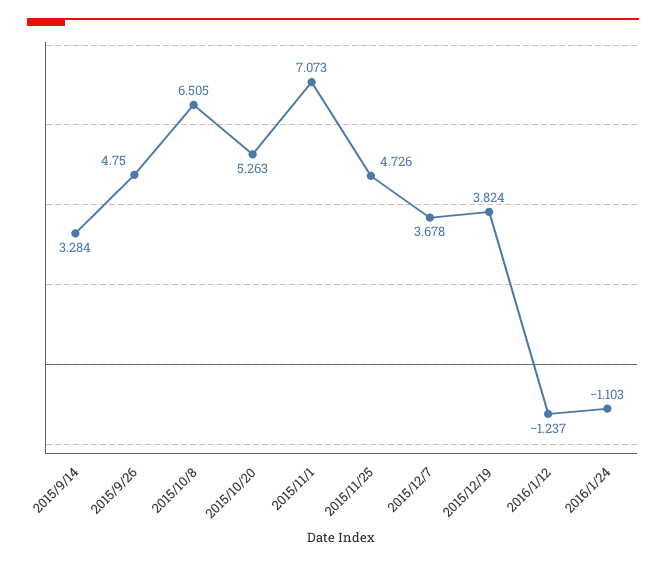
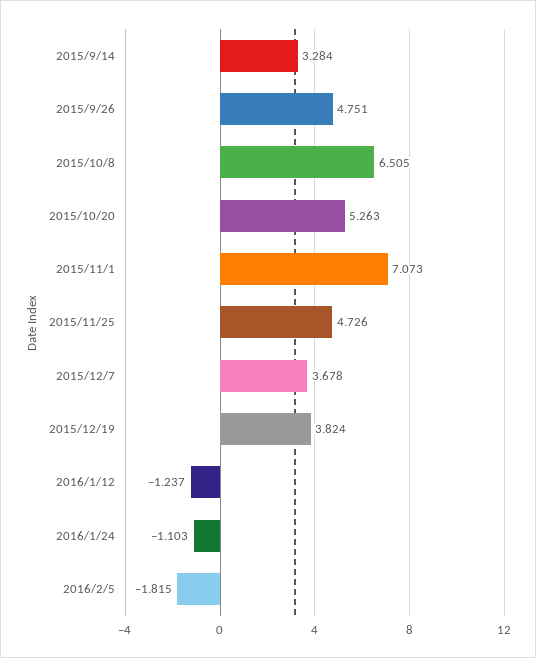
2015/9/26: 4.75 -> 4.751
2016/2/5: none -> -1.815

